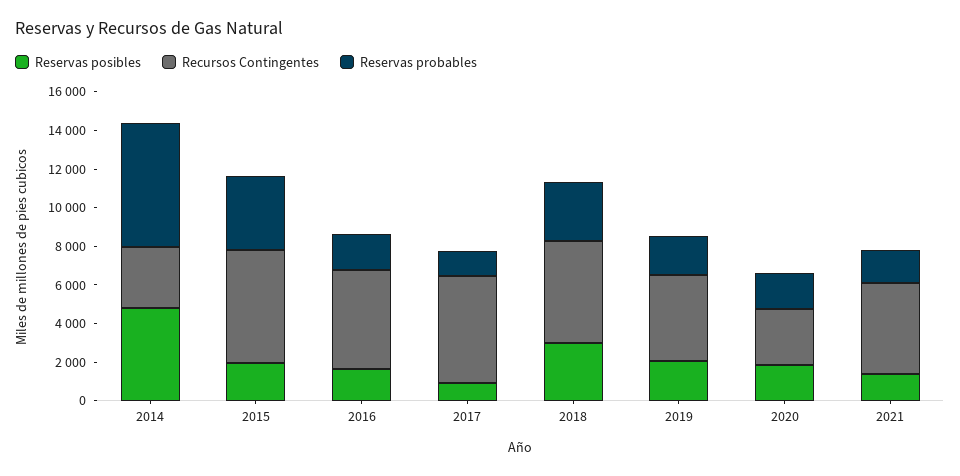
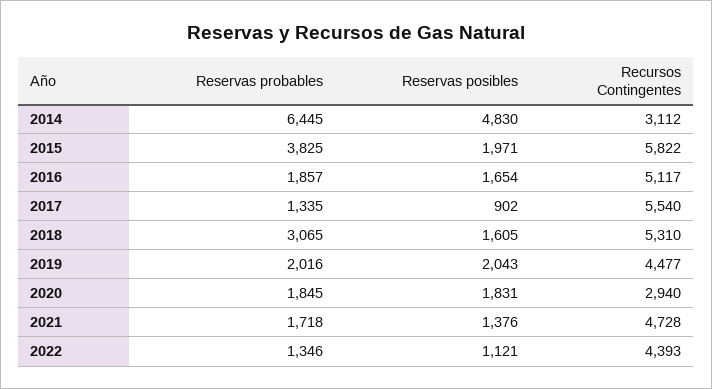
Reservas posibles, 2018: 3000 -> 1605
Reservas probables, 2022: none -> 1346
Reservas posibles, 2022: none -> 1121
Recursos Contingentes, 2022: none -> 4393

